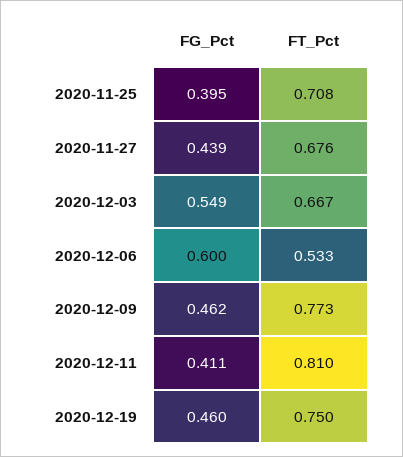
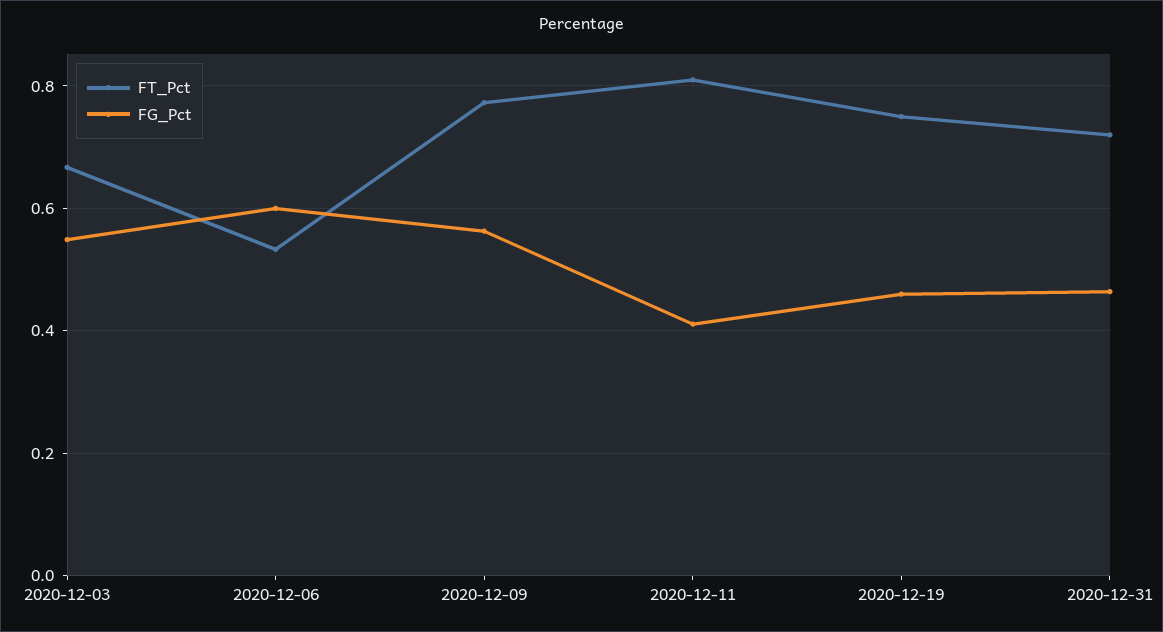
FG_Pct, 2020-11-25: 0.395 -> none
FT_Pct, 2020-11-25: 0.708 -> none
FG_Pct, 2020-11-27: 0.439 -> none
FT_Pct, 2020-11-27: 0.676 -> none
FG_Pct, 2020-12-09: 0.462 -> 0.56
FT_Pct, 2020-12-31: none -> 0.72
FG_Pct, 2020-12-31: none -> 0.46

